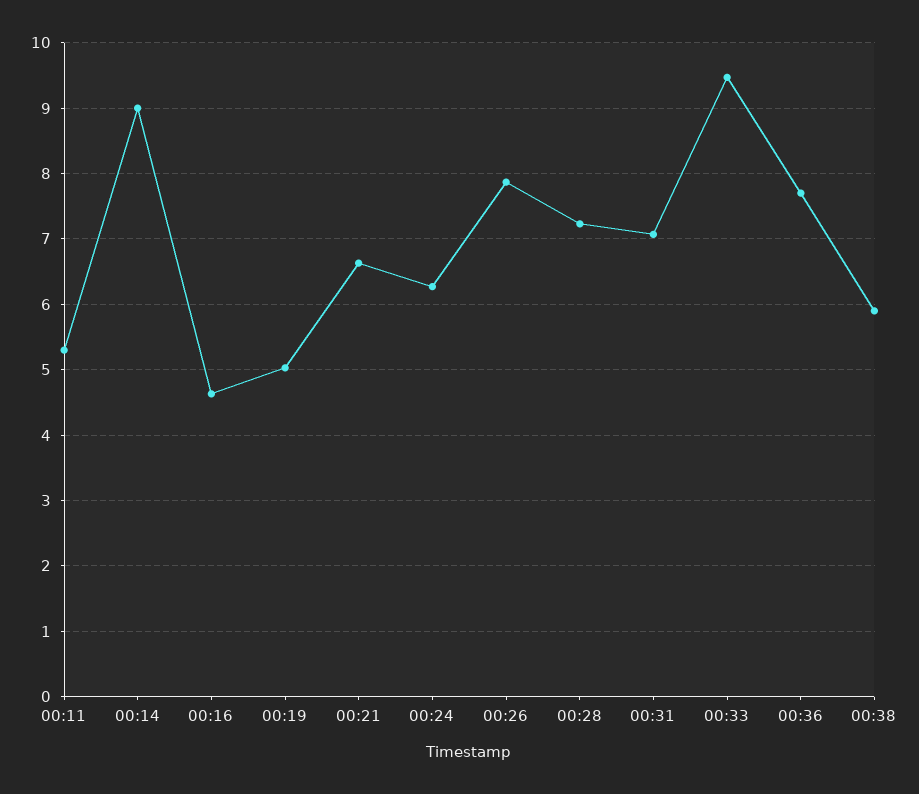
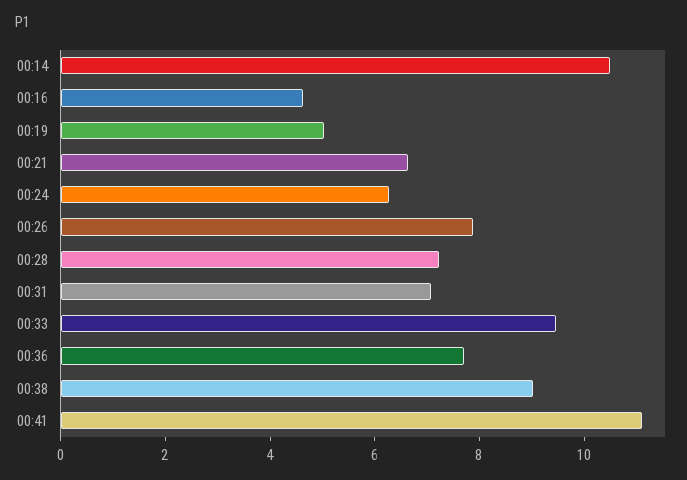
00:11: 5.3 -> none
00:14: 9 -> 10.5
00:38: 5.9 -> 9
00:41: none -> 11

